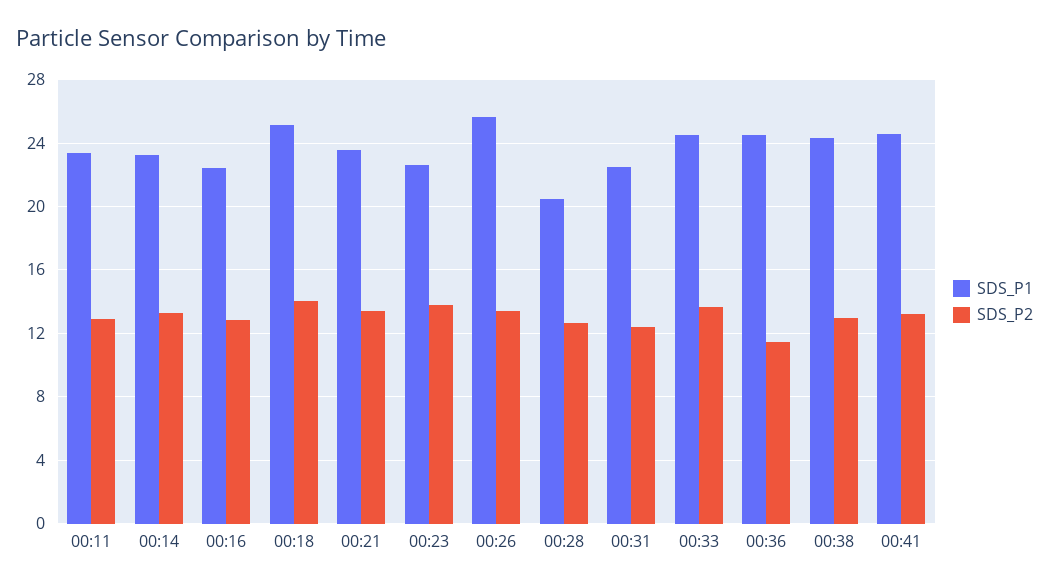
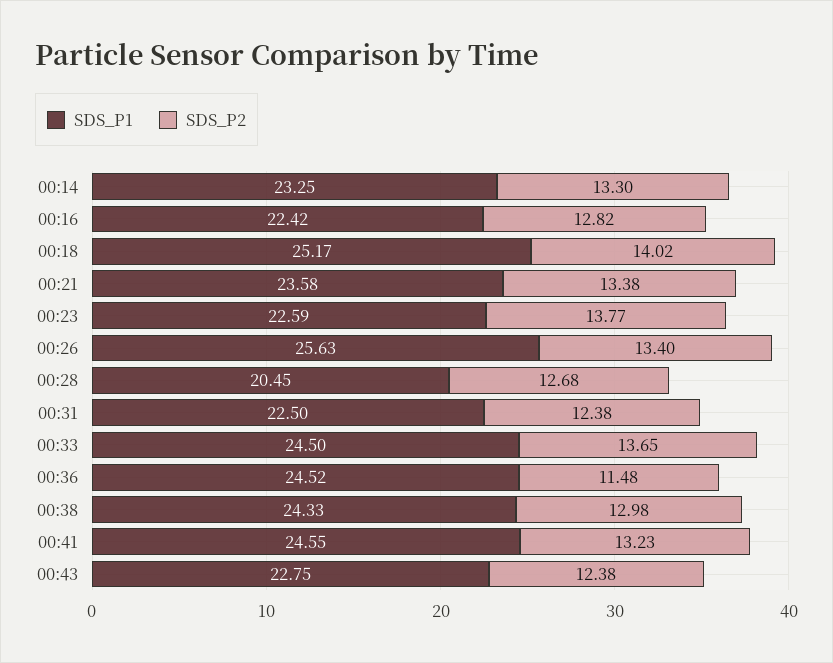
SDS_P1, 00:11: 23.5 -> none
SDS_P2, 00:11: 13 -> none
SDS_P1, 00:43: none -> 22.75
SDS_P2, 00:43: none -> 12.38

